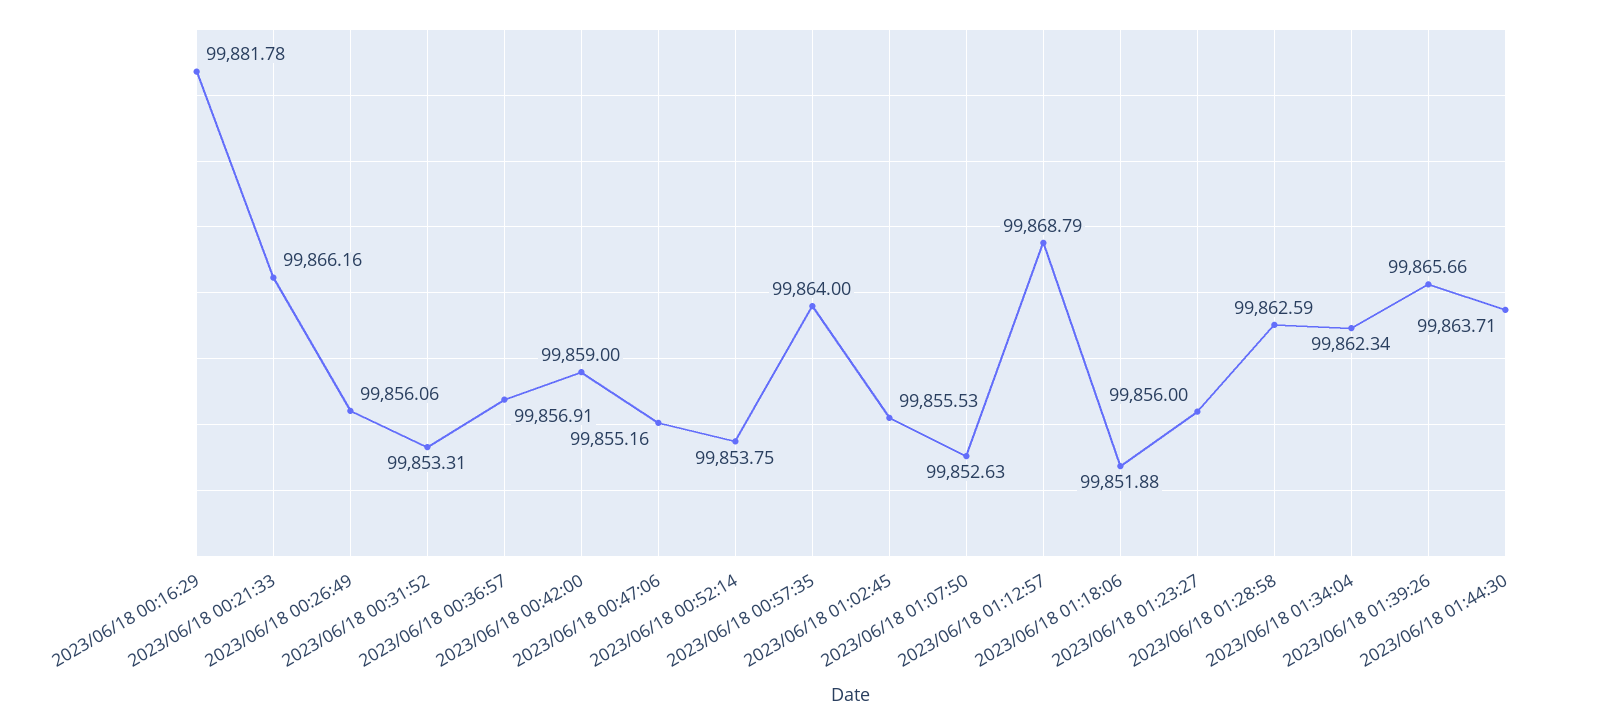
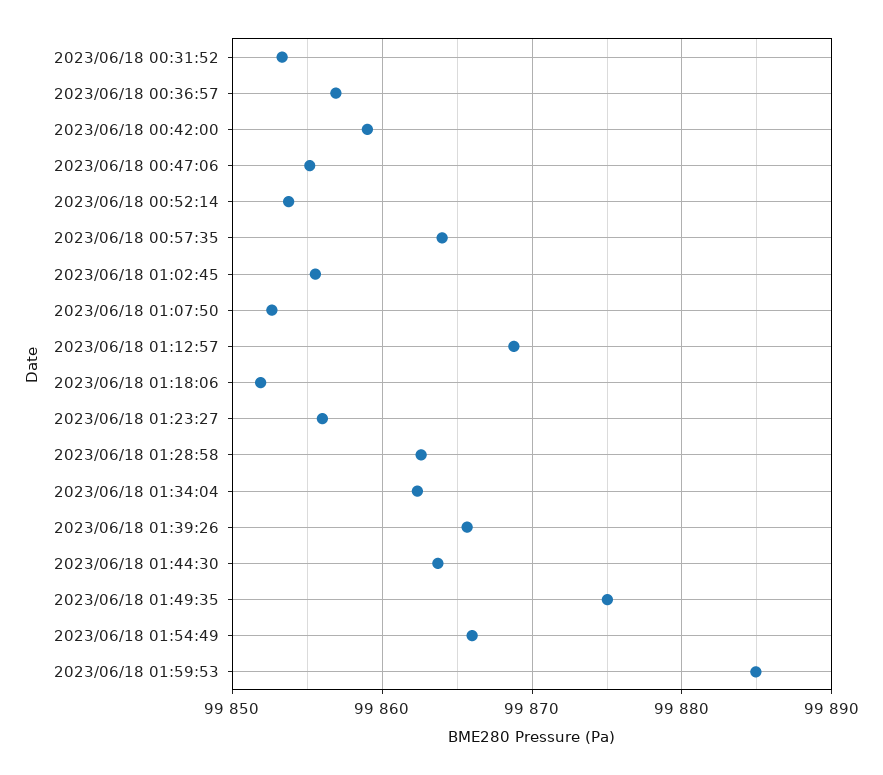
2023/06/18 00:16:29: 99881.78 -> none
2023/06/18 00:21:33: 99866.16 -> none
2023/06/18 00:26:49: 99856.06 -> none
2023/06/18 01:49:35: none -> 99875
2023/06/18 01:54:49: none -> 99866
2023/06/18 01:59:53: none -> 99885

